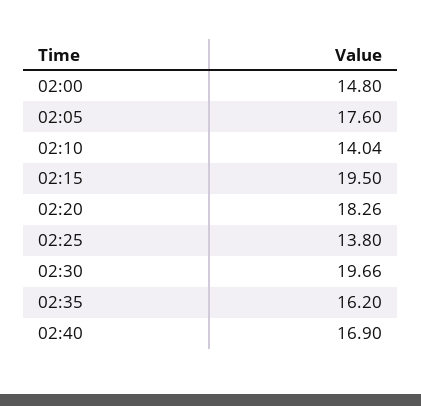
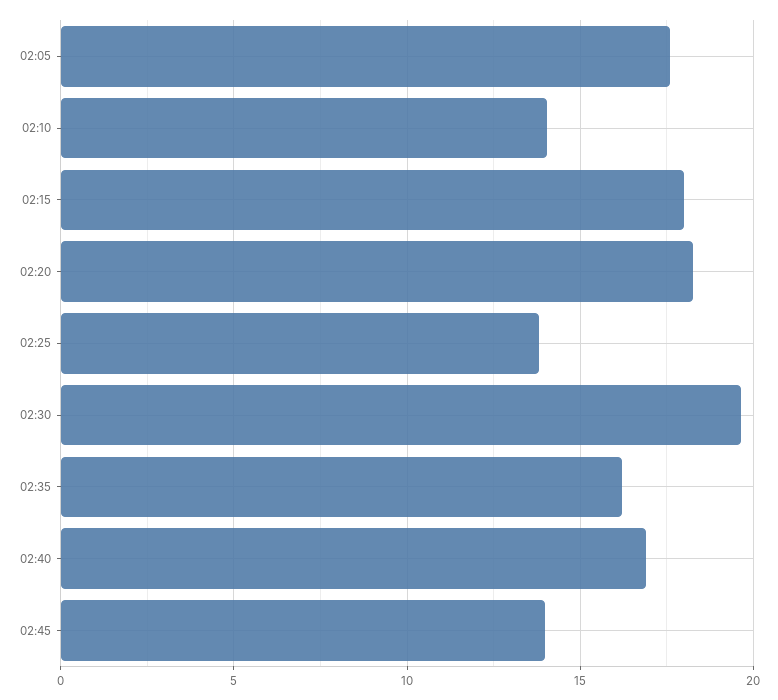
02:00: 14.8 -> none
02:15: 19.5 -> 18
02:45: none -> 14

